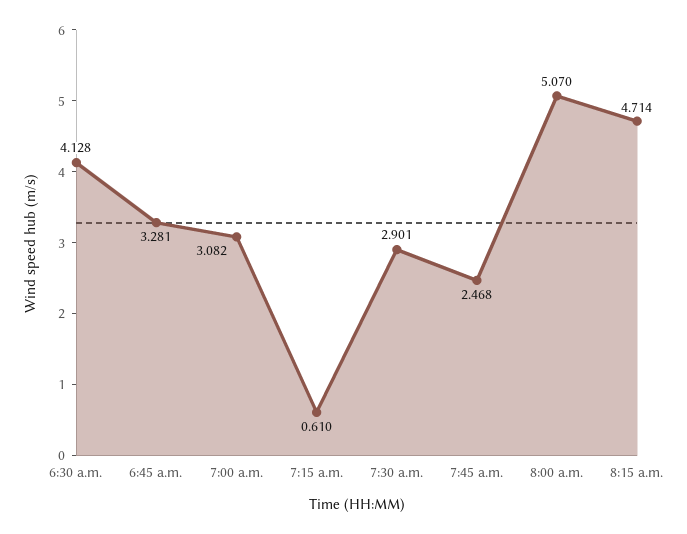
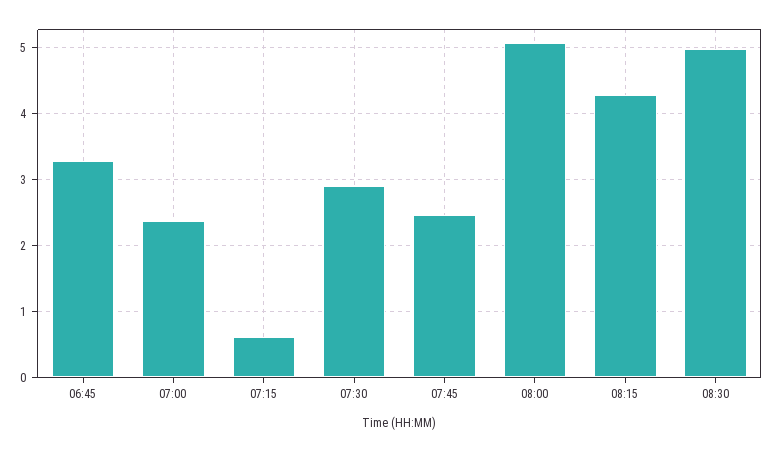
6:30 a.m.: 4.128 -> none
7:00 a.m.: 3.082 -> 2.4
8:15 a.m.: 4.714 -> 4.3
08:30: none -> 5

